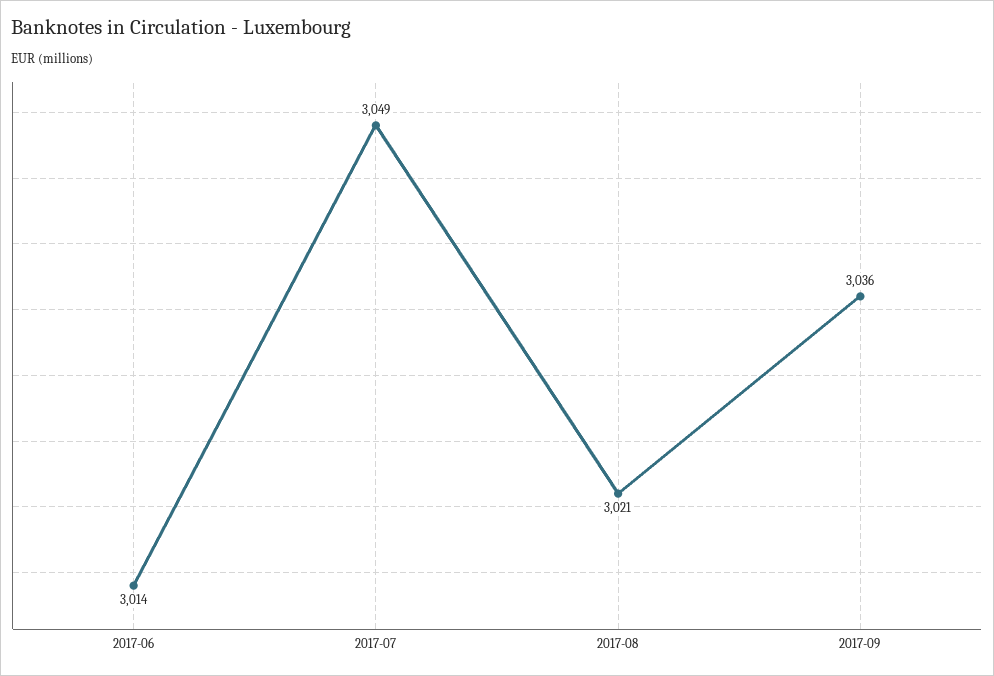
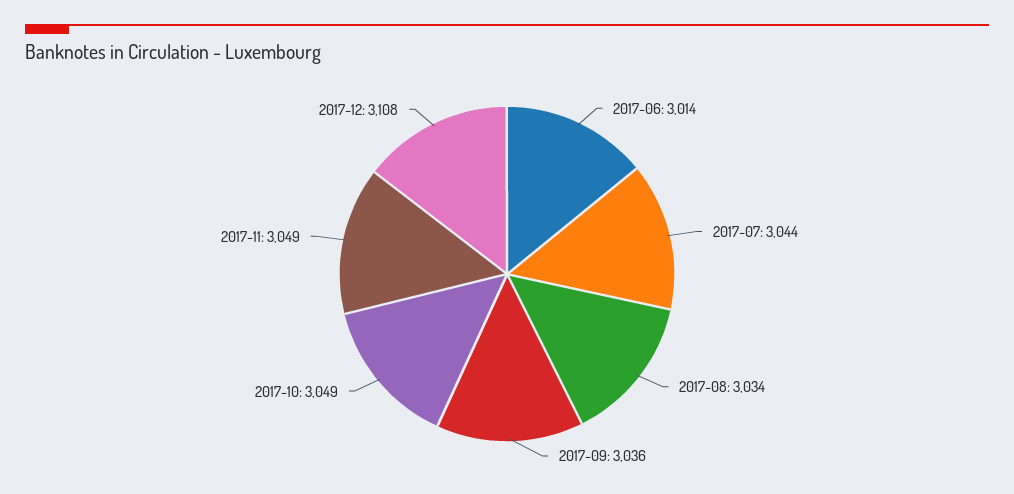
2017-07: 3049 -> 3044
2017-08: 3021 -> 3034
2017-10: none -> 3049
2017-11: none -> 3049
2017-12: none -> 3108

